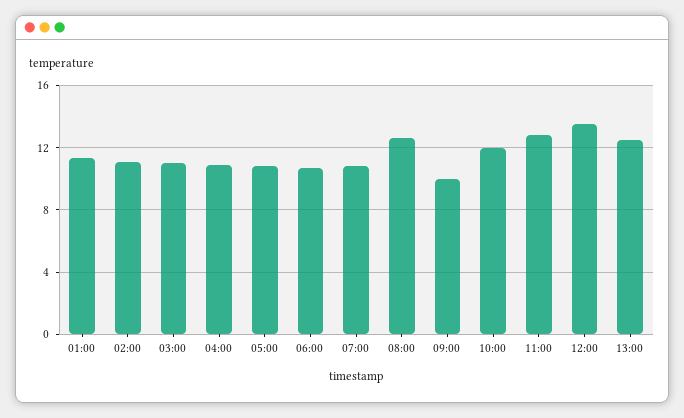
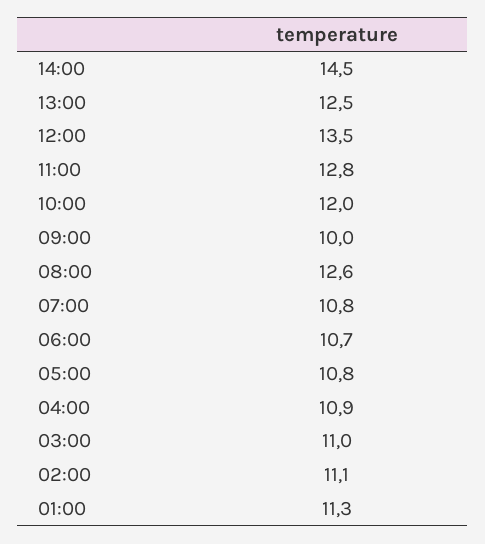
14:00: none -> 14.5

